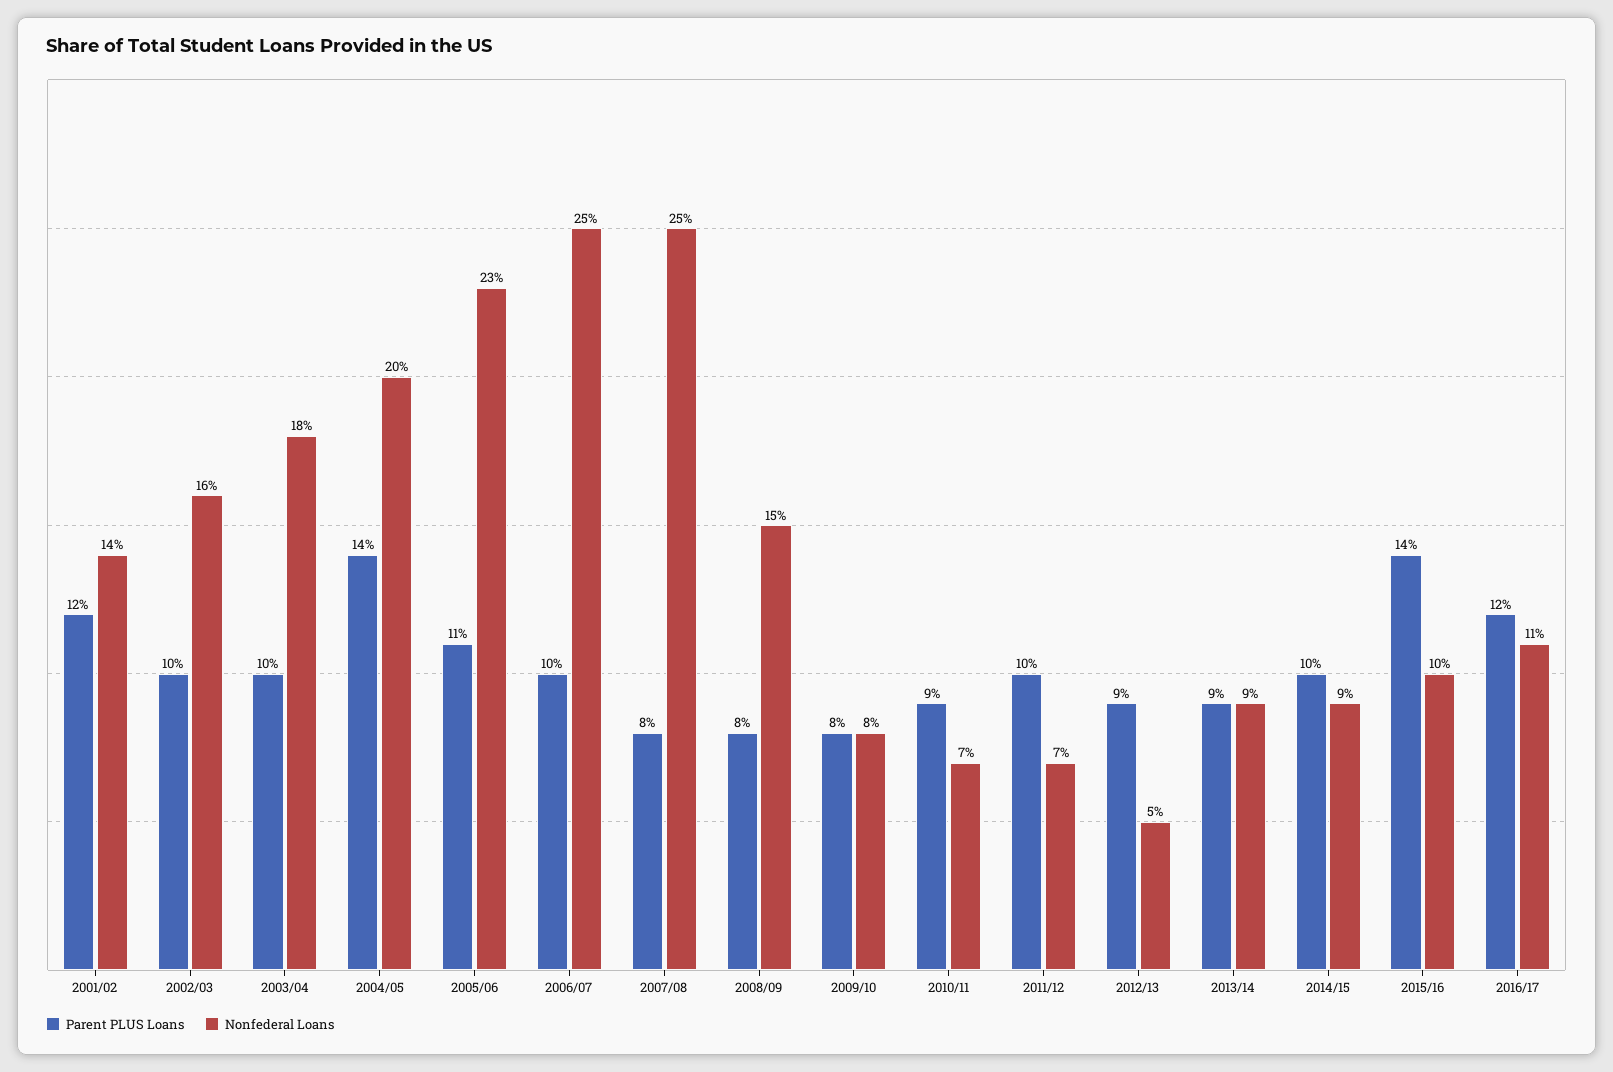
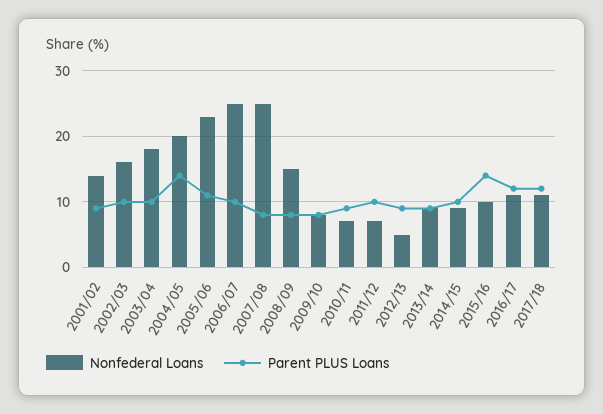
Parent PLUS Loans, 2001/02: 12 -> 9
Nonfederal Loans, 2017/18: none -> 11
Parent PLUS Loans, 2017/18: none -> 12

